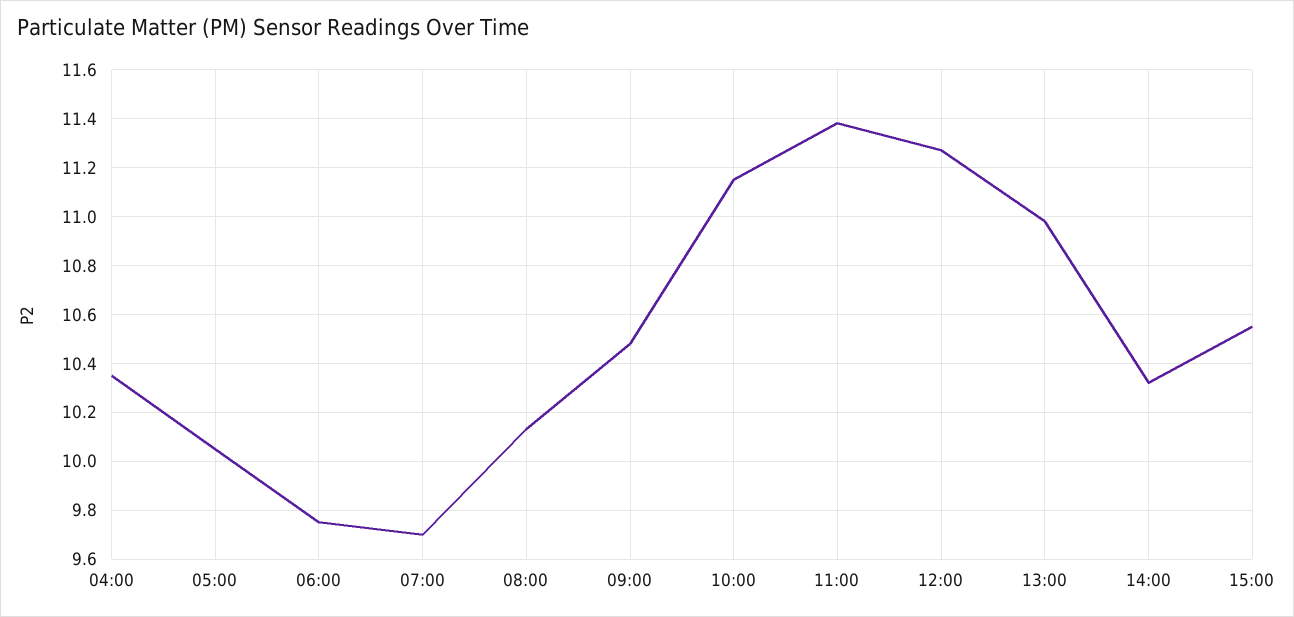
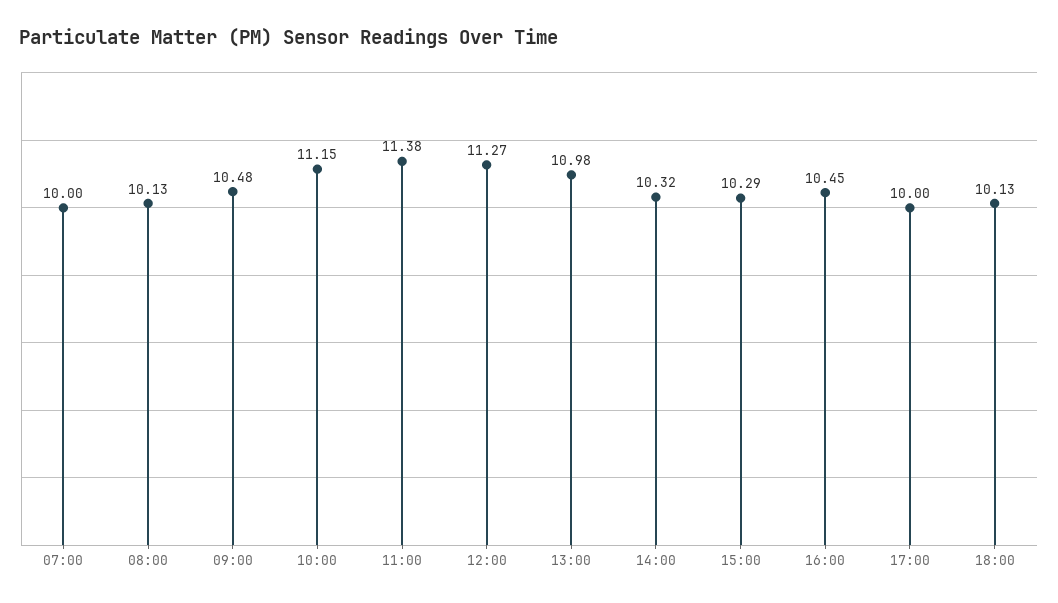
04:00: 10.35 -> none
05:00: 10.05 -> none
06:00: 9.75 -> none
07:00: 9.7 -> 10
15:00: 10.55 -> 10.29
16:00: none -> 10.45
17:00: none -> 10
18:00: none -> 10.13

